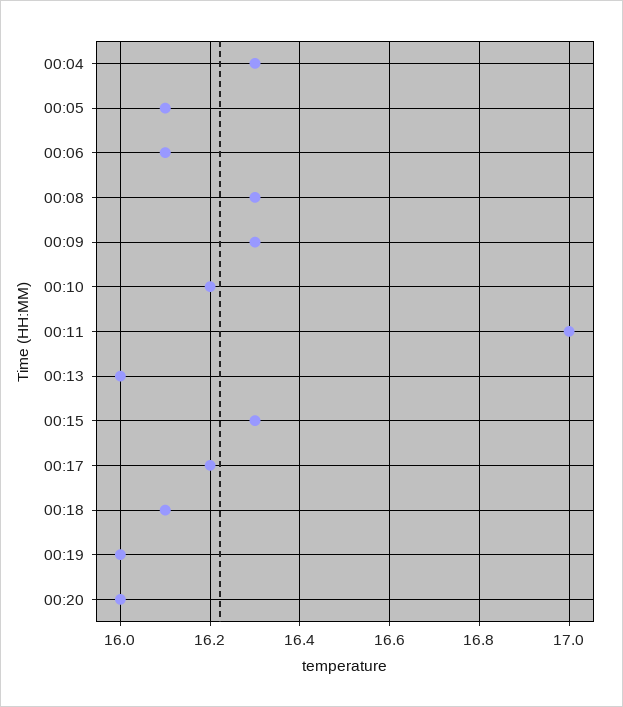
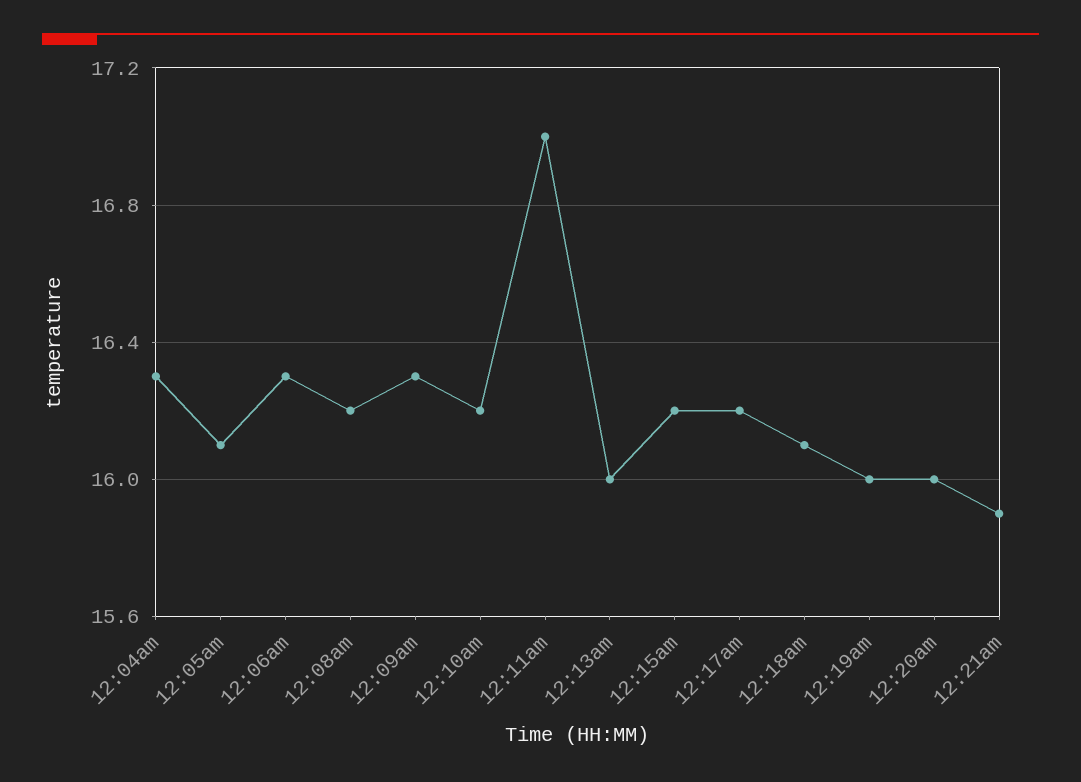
00:06: 16.1 -> 16.3
00:08: 16.3 -> 16.2
00:15: 16.3 -> 16.2
12:21am: none -> 15.9

